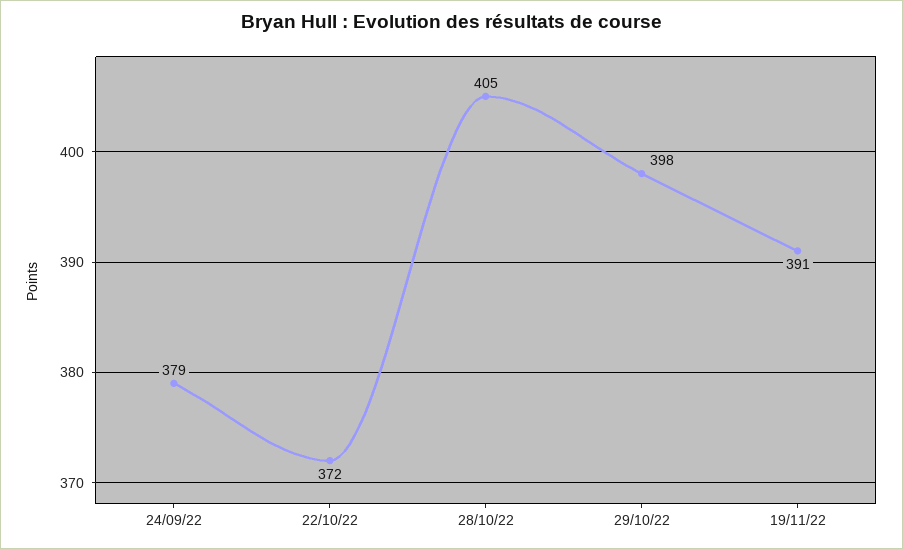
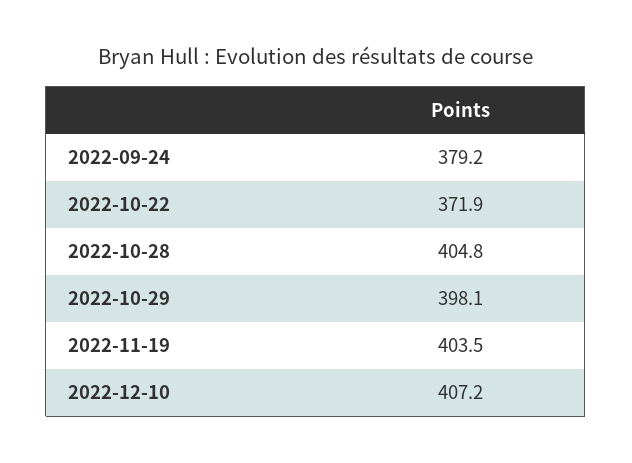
19/11/22: 391 -> 403.5
2022-12-10: none -> 407.2

